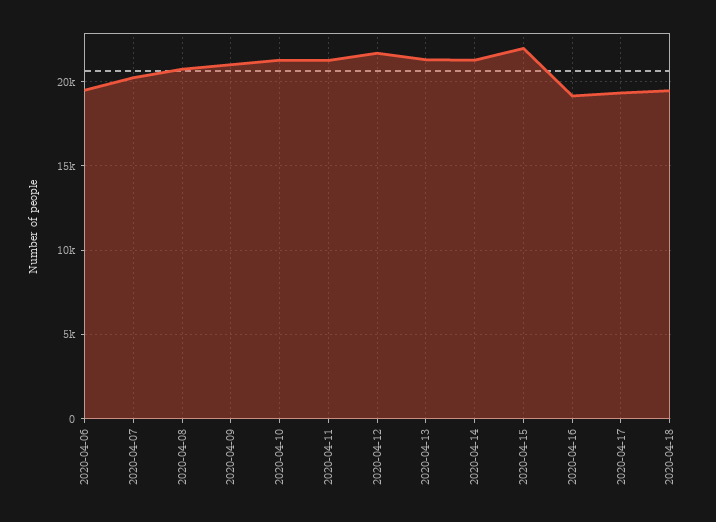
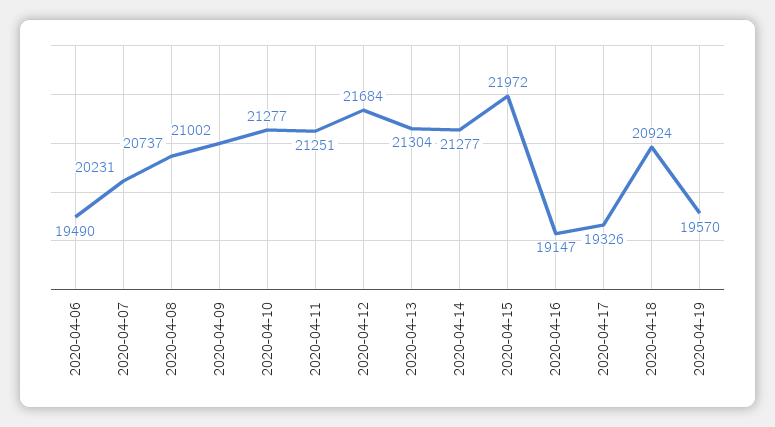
2020-04-18: 19500 -> 20924
2020-04-19: none -> 19570

